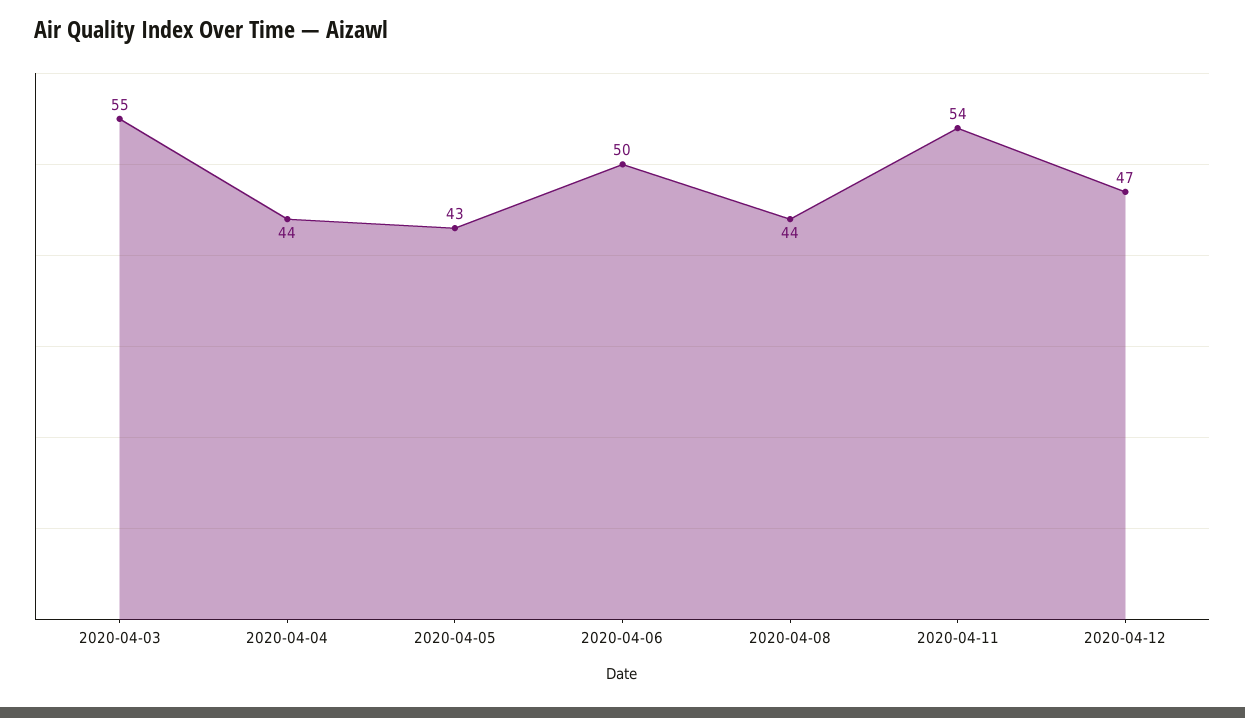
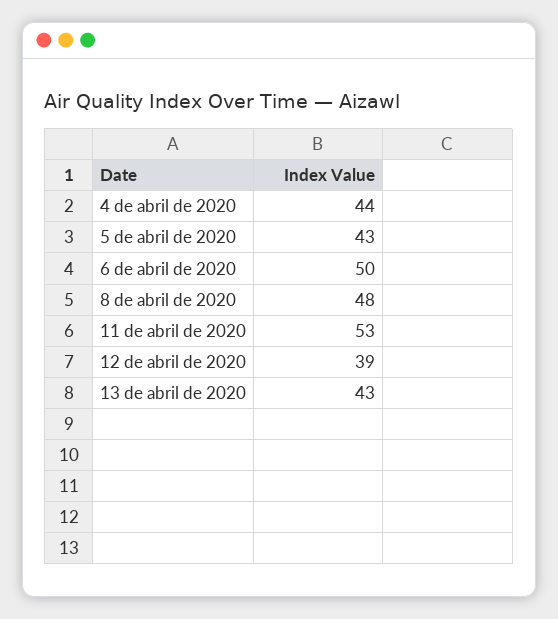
2020-04-03: 55 -> none
2020-04-08: 44 -> 48
2020-04-11: 54 -> 53
2020-04-12: 47 -> 39
13 de abril de 2020: none -> 43

